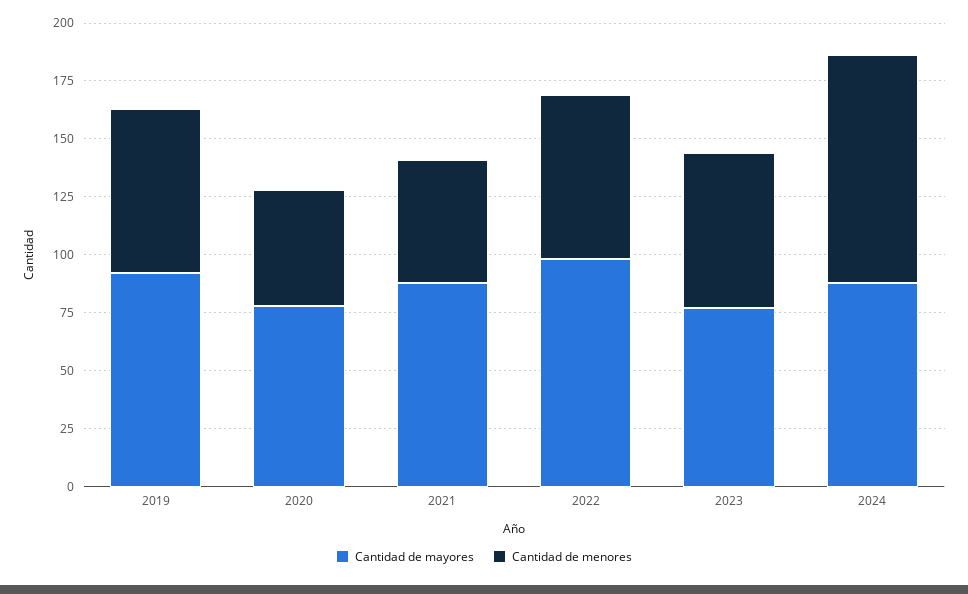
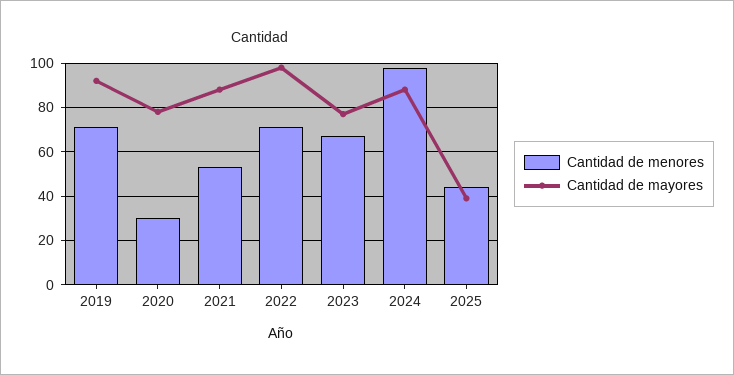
Cantidad de menores, 2020: 50 -> 30
Cantidad de menores, 2025: none -> 45
Cantidad de mayores, 2025: none -> 40

